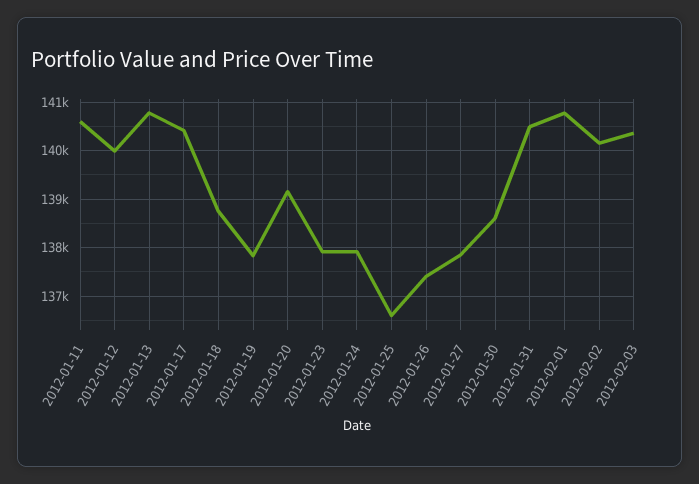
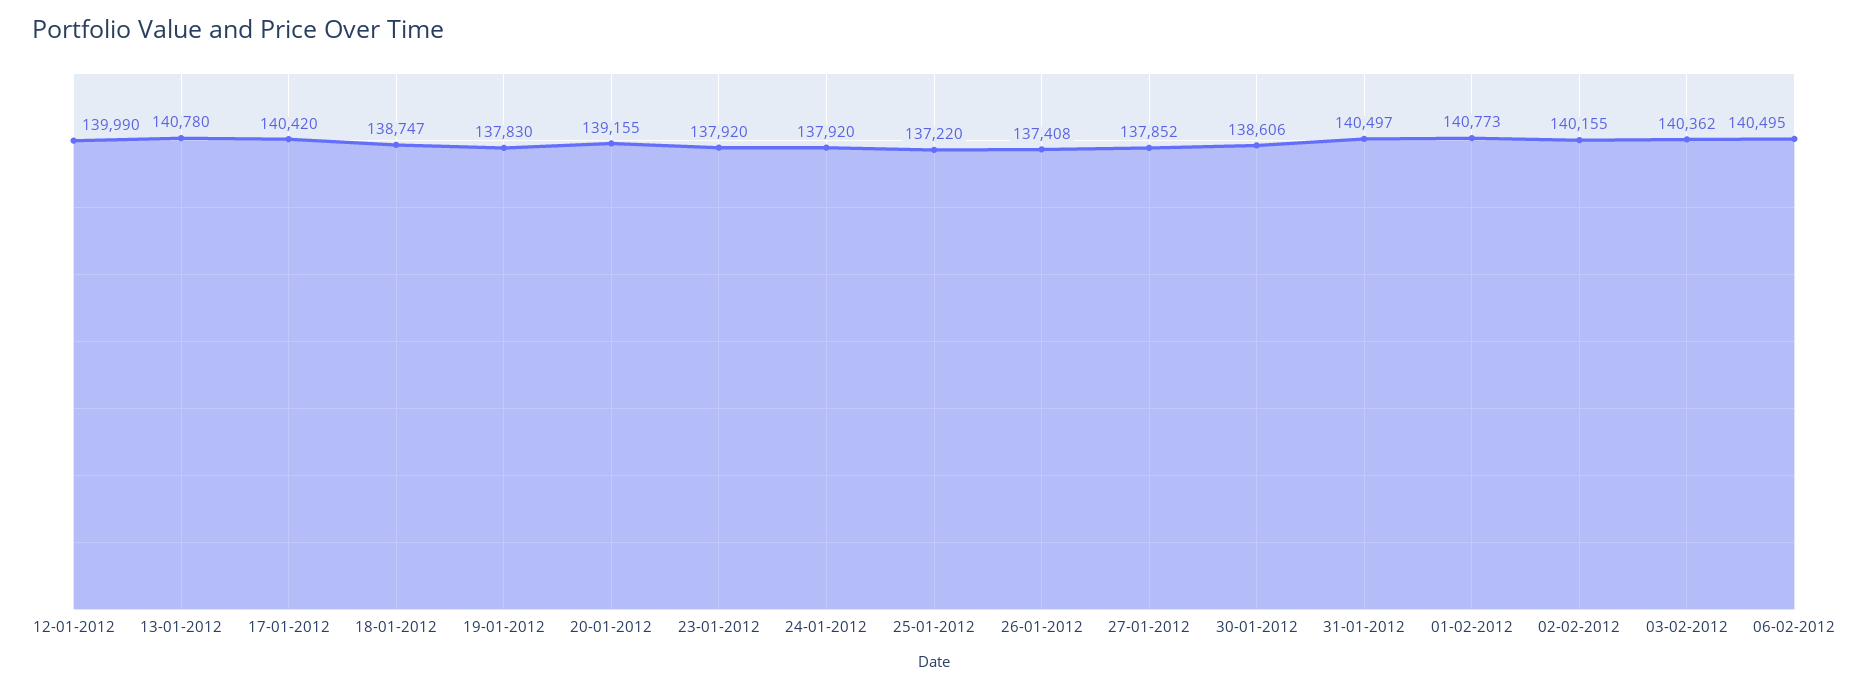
2012-01-11: 140600 -> none
2012-01-25: 136600 -> 137220
06-02-2012: none -> 140495

